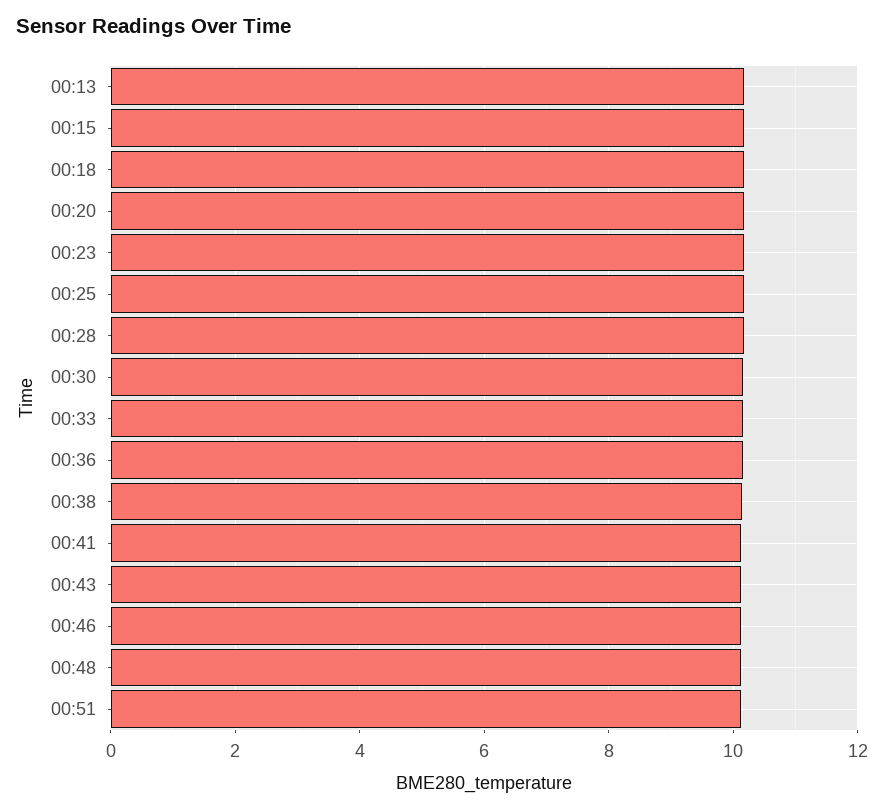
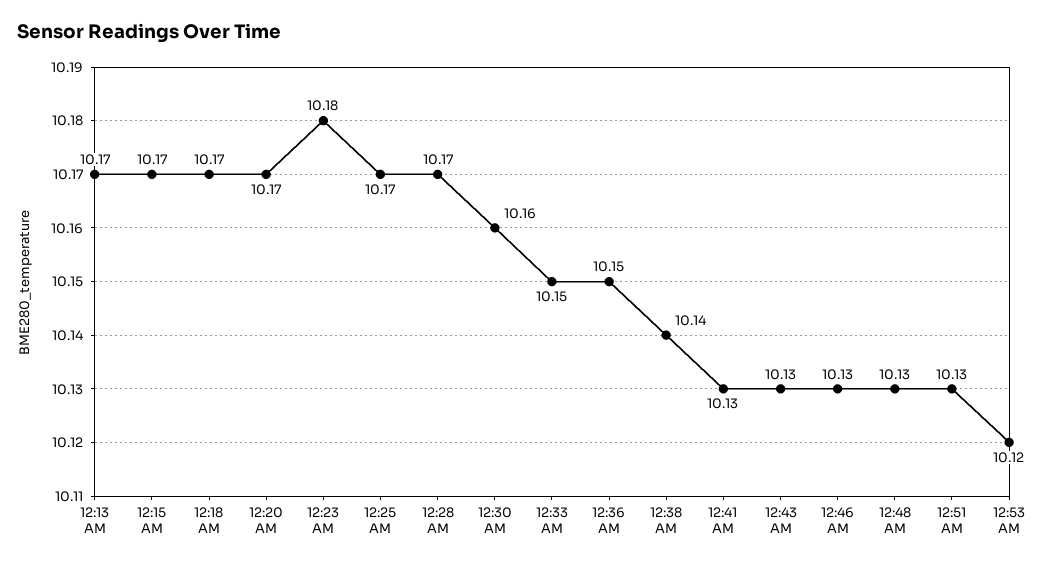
12:53 AM: none -> 10.12

